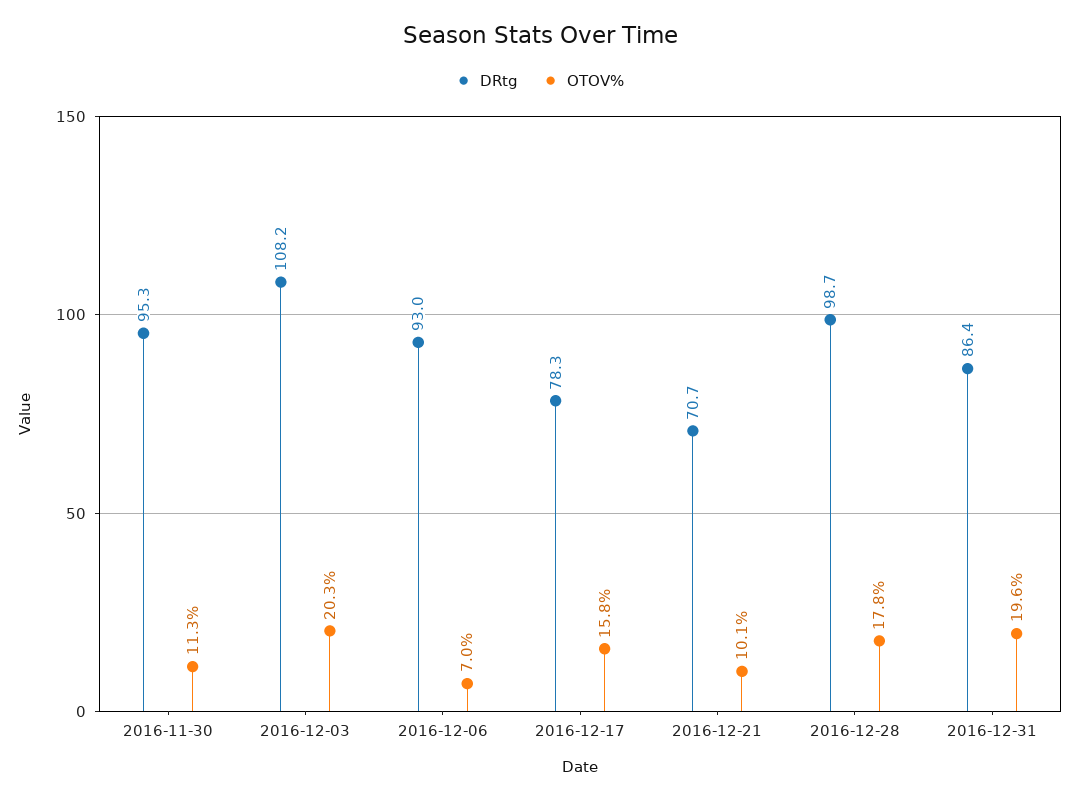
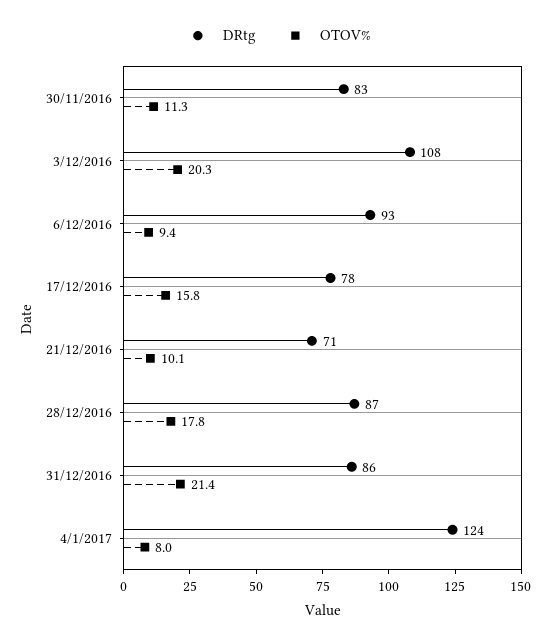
DRtg, 2016-11-30: 95.3 -> 83
OTOV%, 2016-12-06: 7 -> 9.4
DRtg, 2016-12-28: 98.7 -> 87
OTOV%, 2016-12-31: 19.6 -> 21.4
DRtg, 4/1/2017: none -> 124
OTOV%, 4/1/2017: none -> 8

